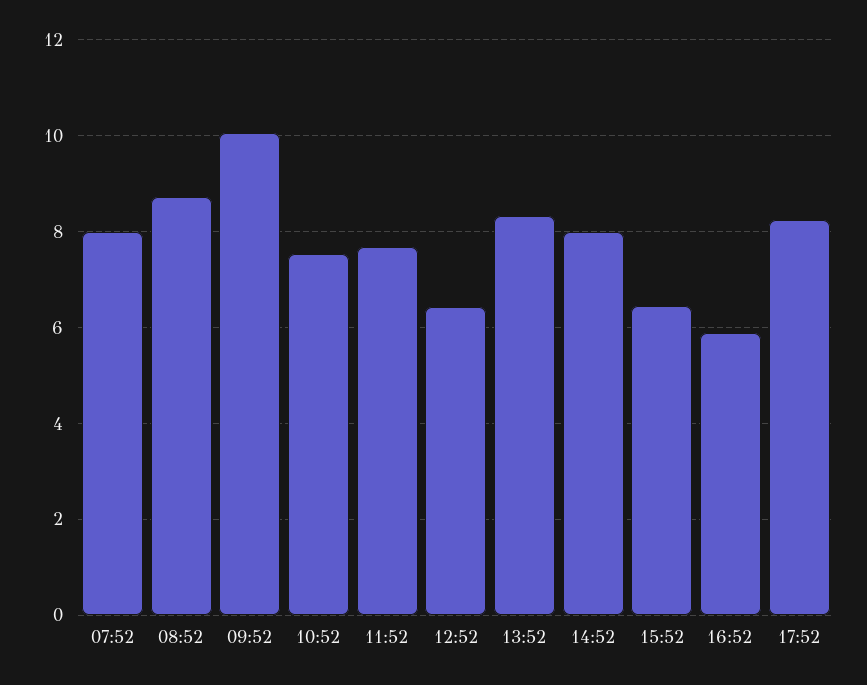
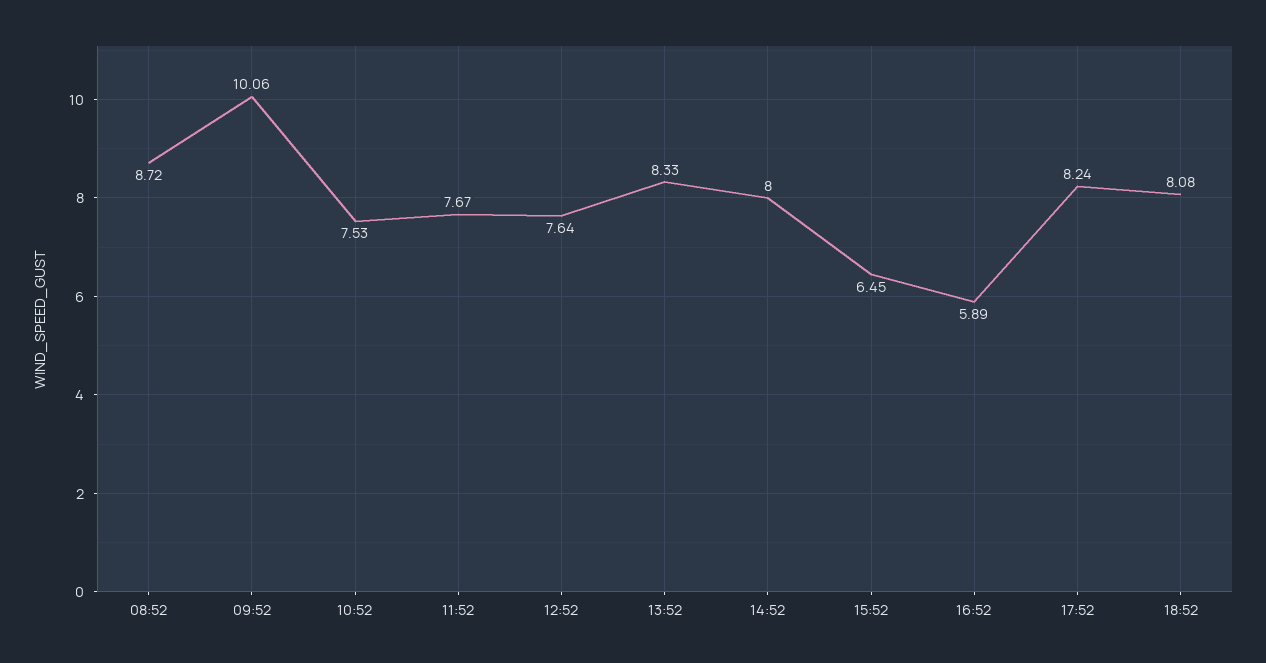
07:52: 8 -> none
12:52: 6.4 -> 7.64
18:52: none -> 8.08

